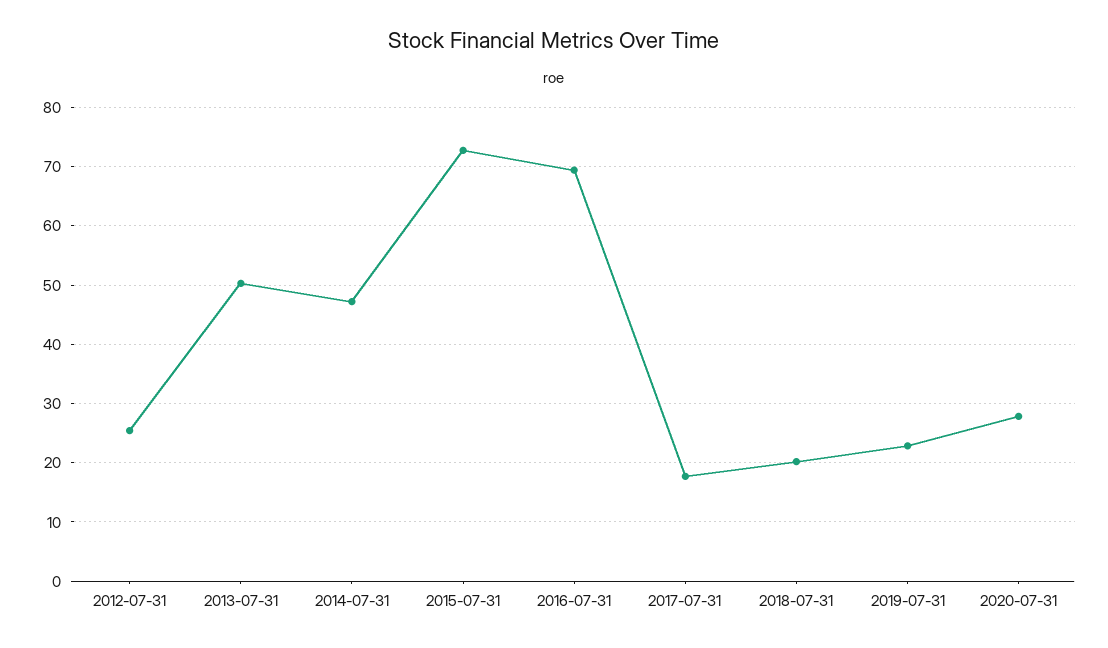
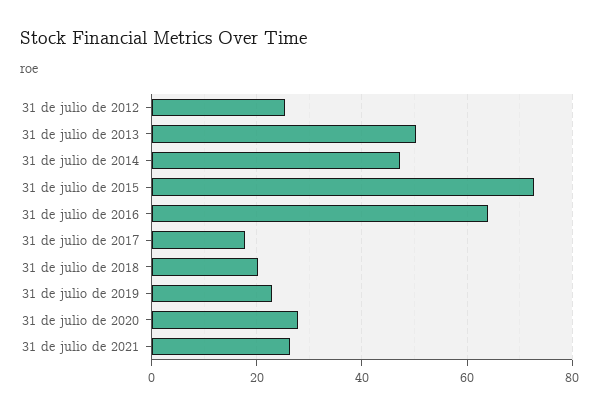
2016-07-31: 70 -> 64
31 de julio de 2021: none -> 26

